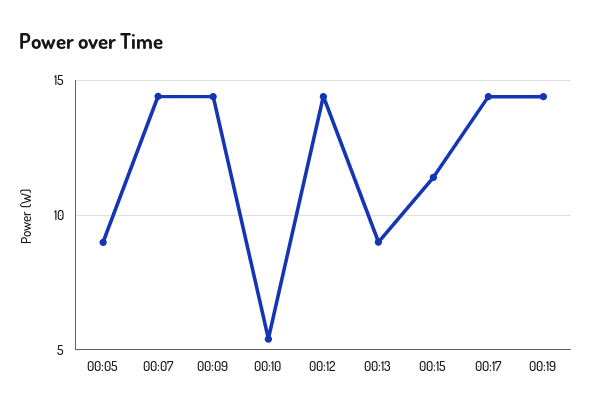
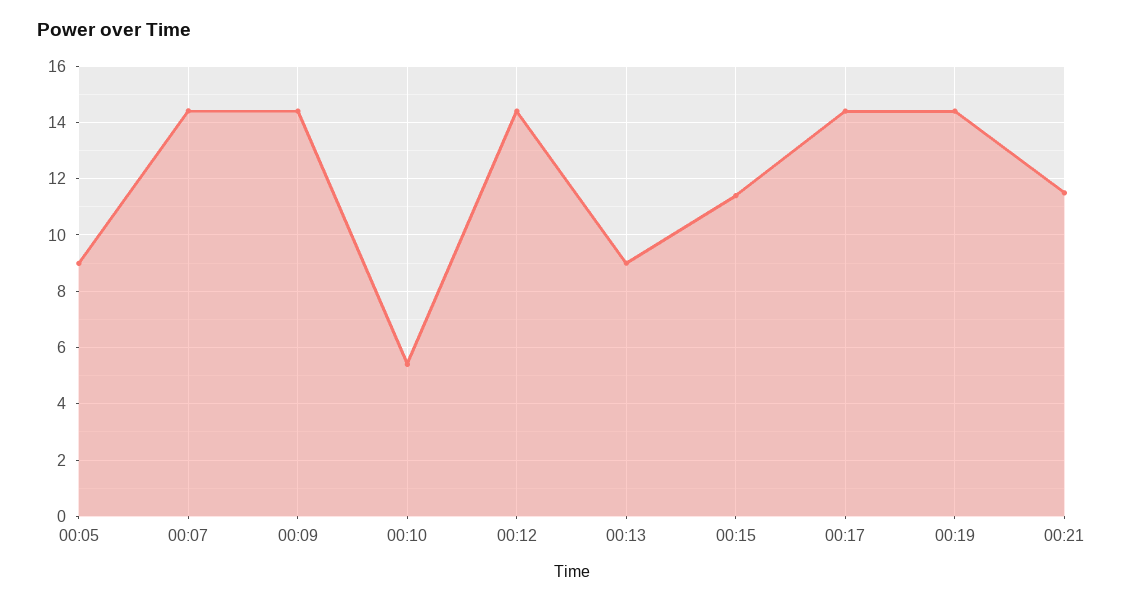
00:21: none -> 11.5

